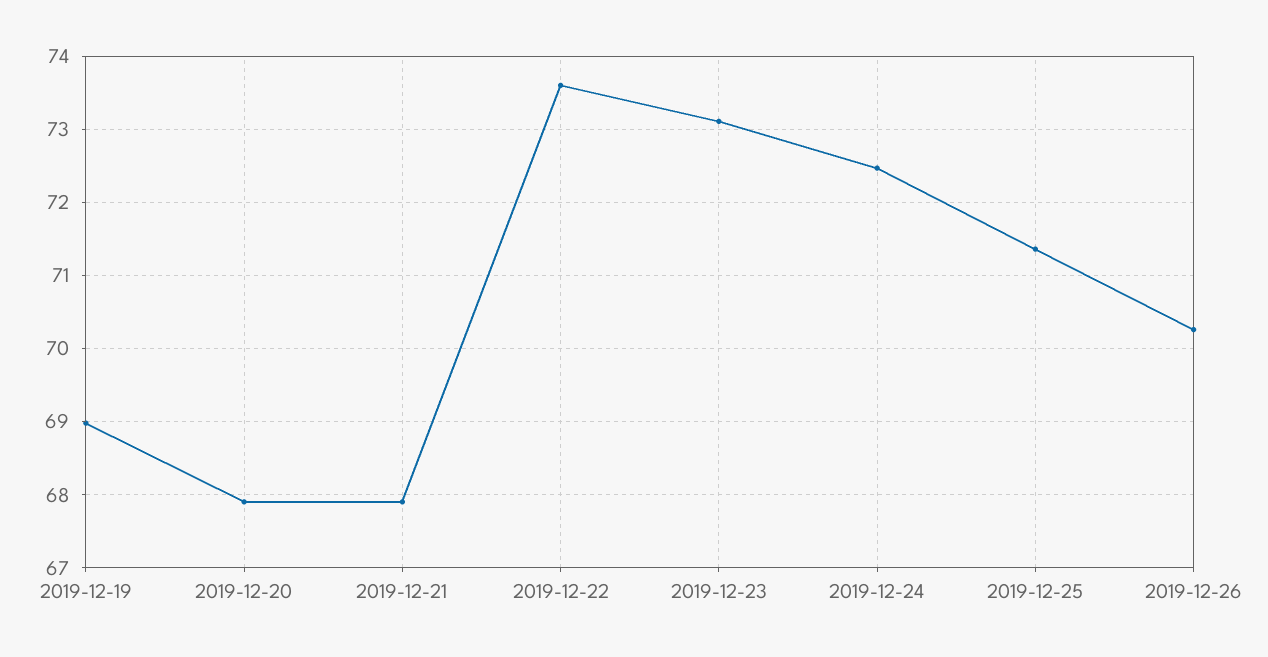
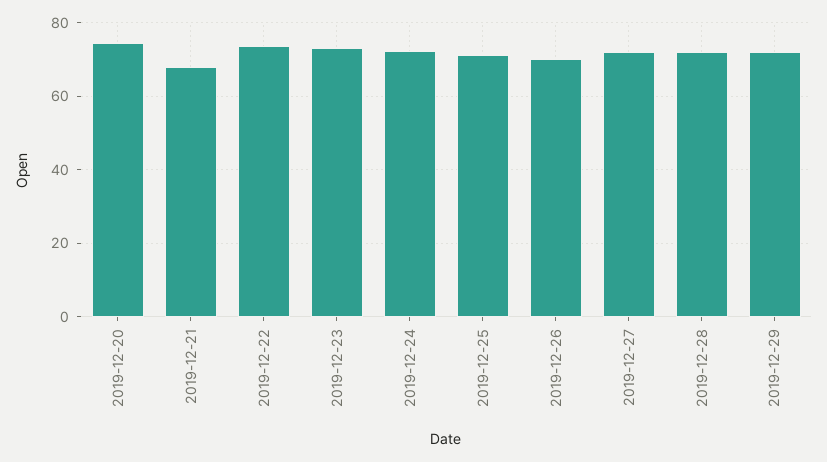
2019-12-19: 69 -> none
2019-12-20: 67.9 -> 74
2019-12-27: none -> 72
2019-12-28: none -> 72
2019-12-29: none -> 72

